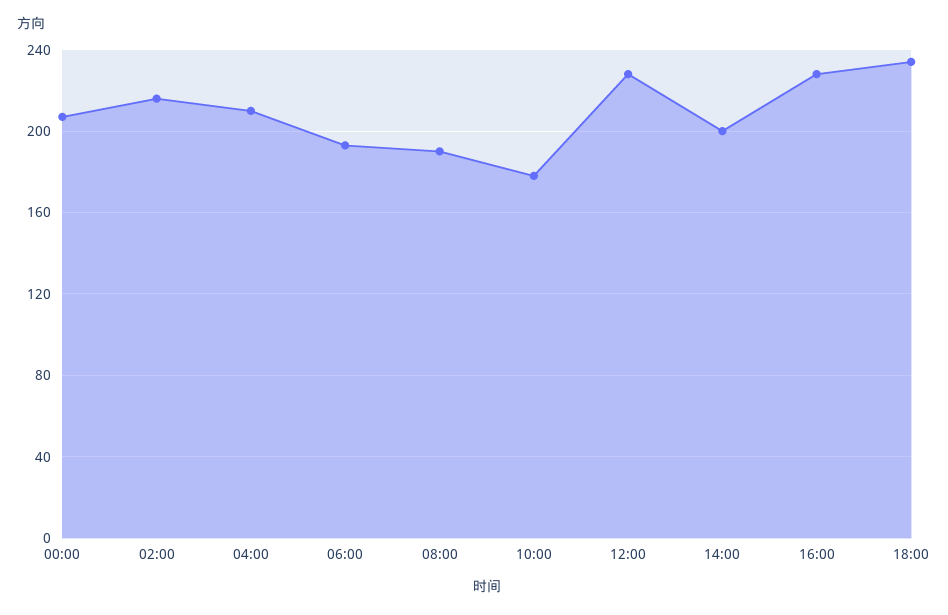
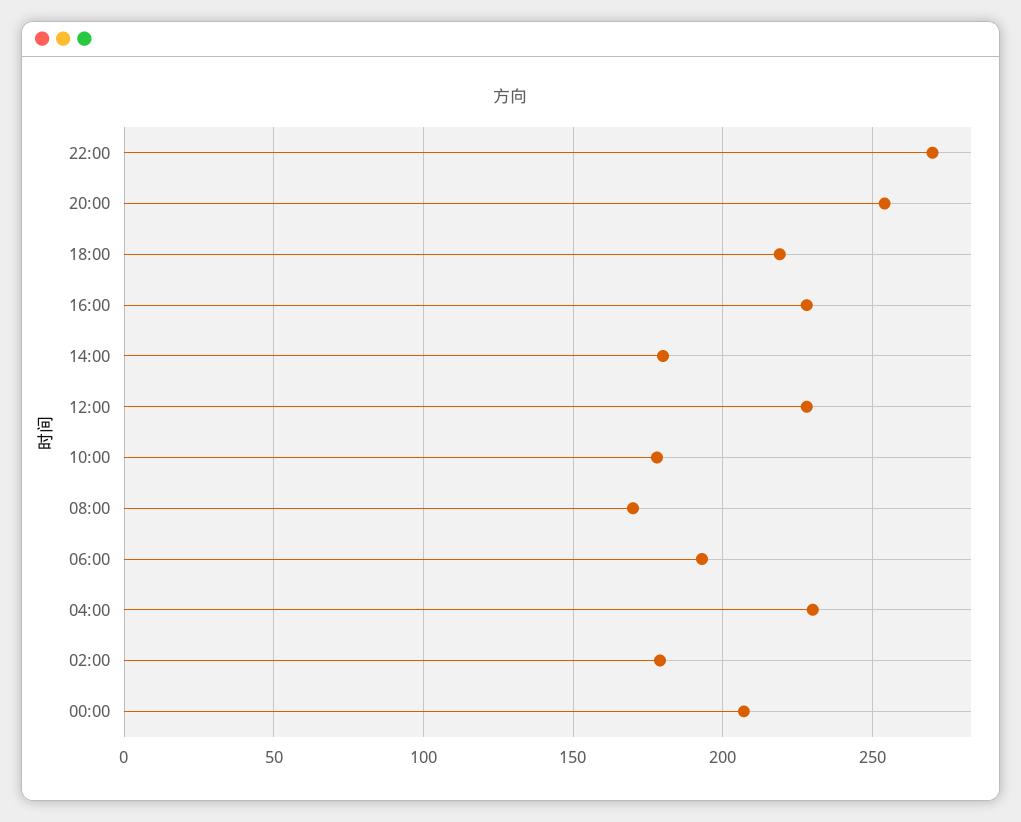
02:00: 215 -> 180
04:00: 210 -> 230
08:00: 190 -> 170
14:00: 200 -> 180
18:00: 235 -> 220
22:00: none -> 270
20:00: none -> 255

